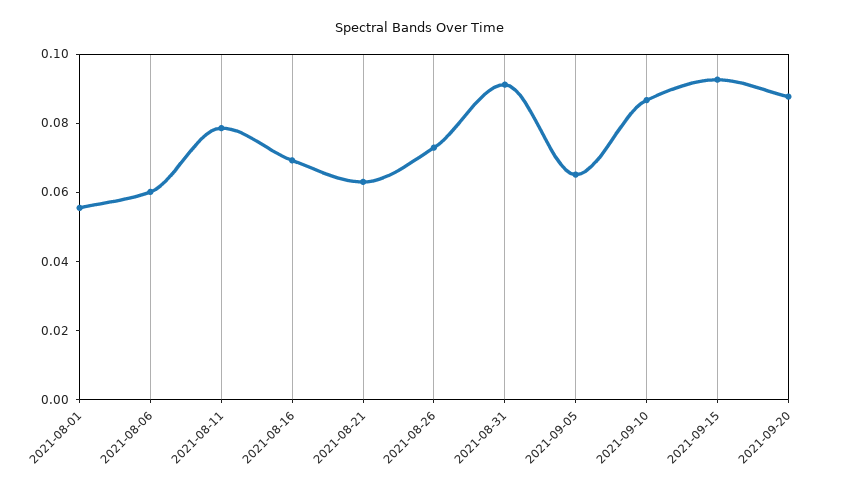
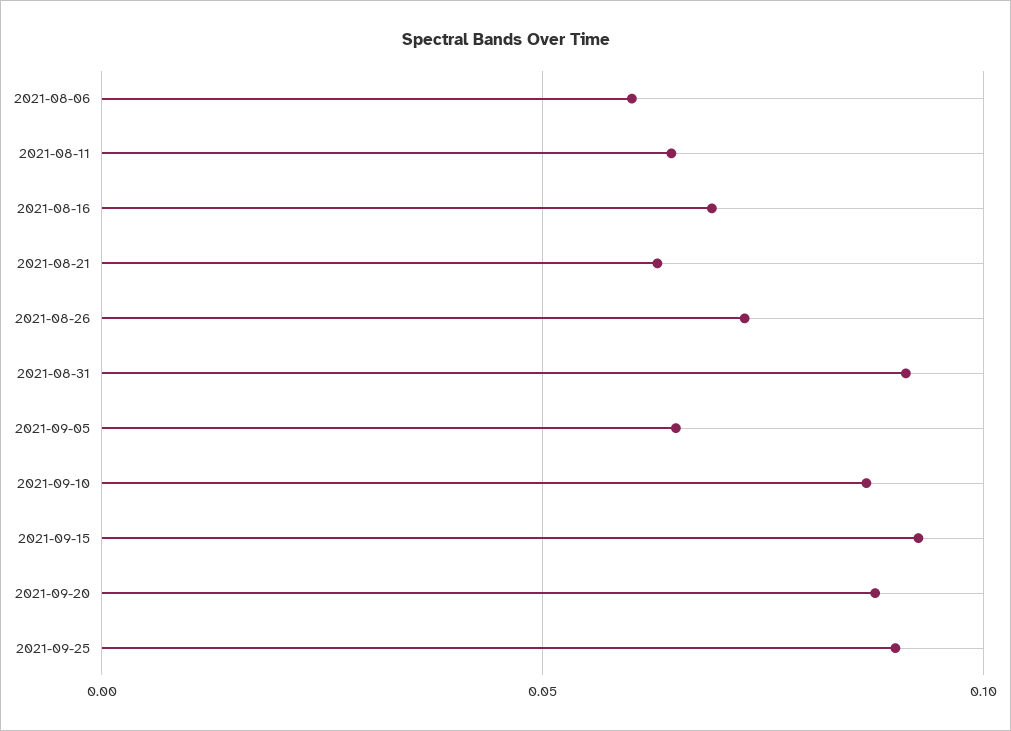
2021-08-01: 0.055 -> none
2021-08-11: 0.08 -> 0.065
2021-09-25: none -> 0.09

